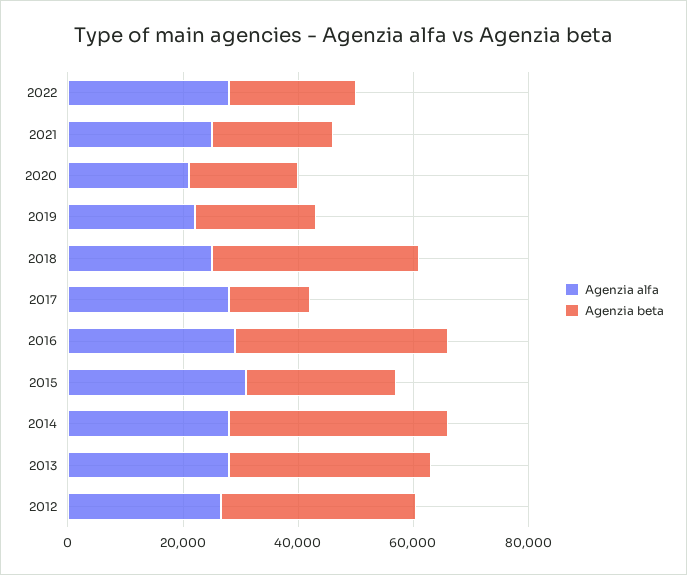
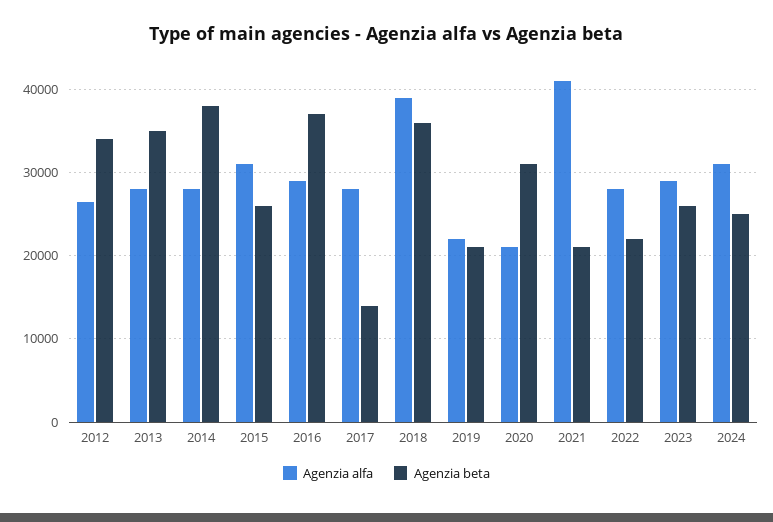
Agenzia alfa, 2021: 25000 -> 41000
Agenzia beta, 2020: 20000 -> 31000
Agenzia alfa, 2018: 25000 -> 39000
Agenzia alfa, 2023: none -> 29000
Agenzia beta, 2023: none -> 26000
Agenzia alfa, 2024: none -> 31000
Agenzia beta, 2024: none -> 25000

